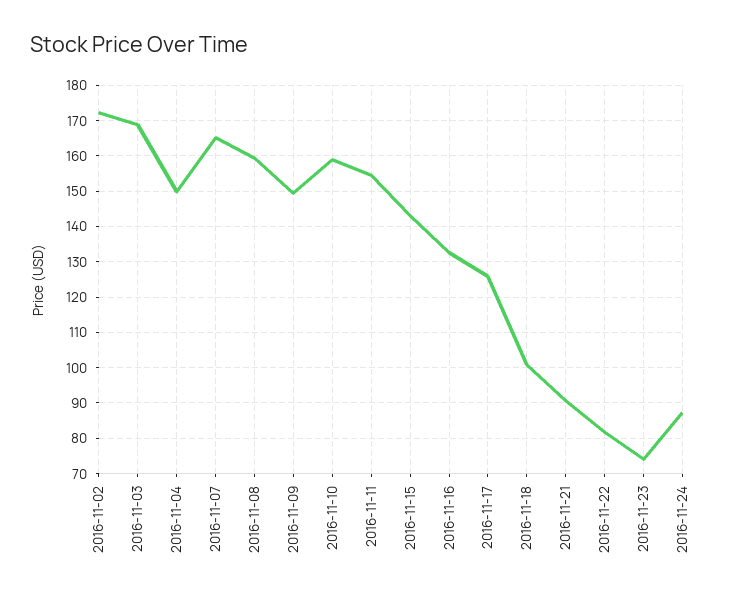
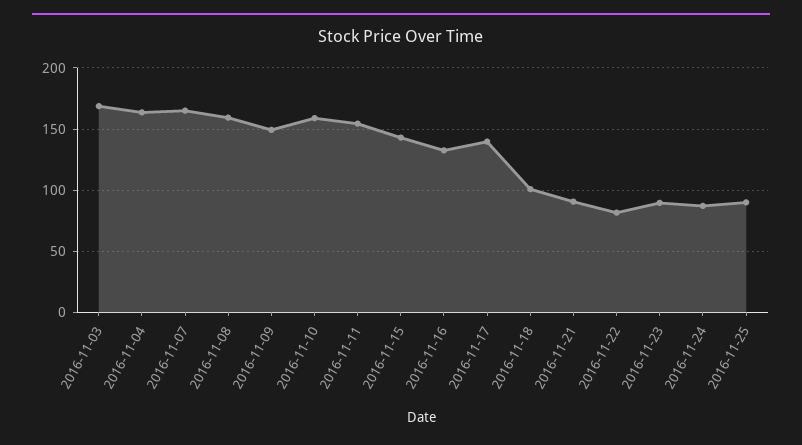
2016-11-02: 172 -> none
2016-11-04: 150 -> 165
2016-11-17: 126 -> 140
2016-11-23: 74 -> 90
2016-11-25: none -> 90

